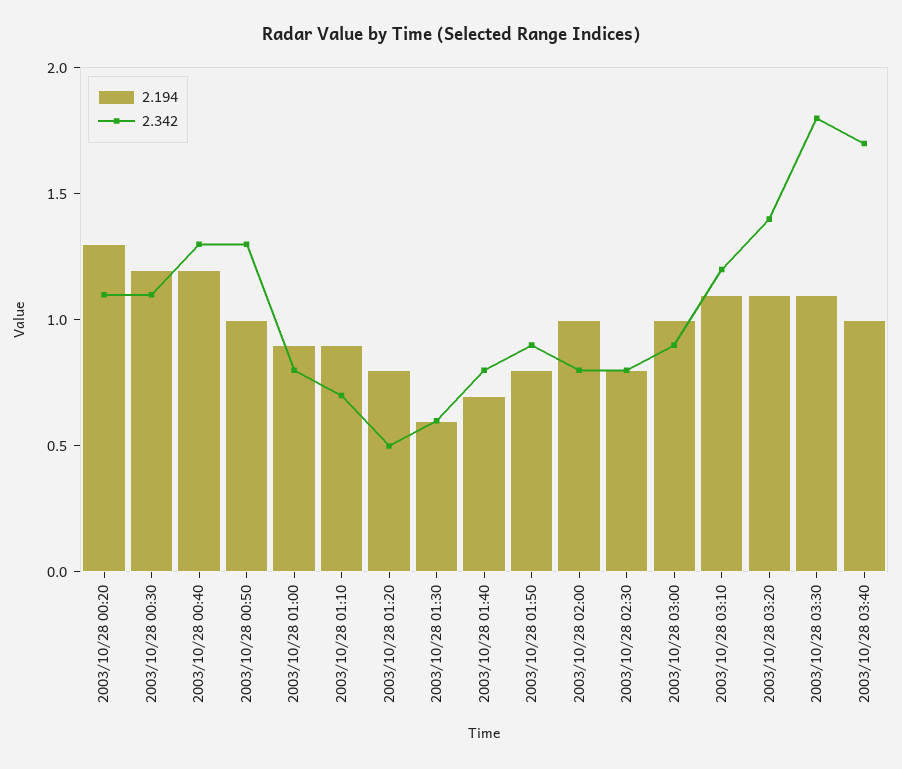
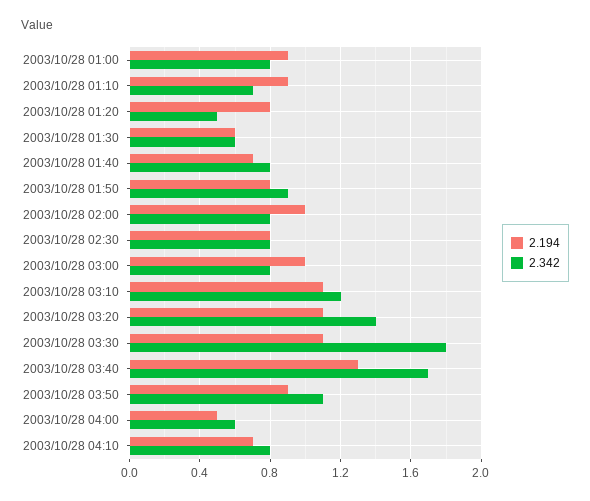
2.194, 2003/10/28 00:20: 1.3 -> none
2.342, 2003/10/28 00:20: 1.1 -> none
2.194, 2003/10/28 00:30: 1.2 -> none
2.342, 2003/10/28 00:30: 1.1 -> none
2.194, 2003/10/28 00:40: 1.2 -> none
2.342, 2003/10/28 00:40: 1.3 -> none
2.194, 2003/10/28 00:50: 1 -> none
2.342, 2003/10/28 00:50: 1.3 -> none
2.342, 2003/10/28 03:00: 0.9 -> 0.8
2.194, 2003/10/28 03:40: 1 -> 1.3
2.194, 2003/10/28 03:50: none -> 0.9
2.342, 2003/10/28 03:50: none -> 1.1
2.194, 2003/10/28 04:00: none -> 0.5
2.342, 2003/10/28 04:00: none -> 0.6
2.194, 2003/10/28 04:10: none -> 0.7
2.342, 2003/10/28 04:10: none -> 0.8

